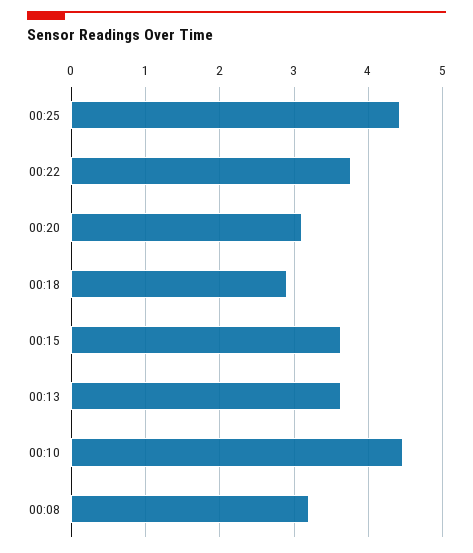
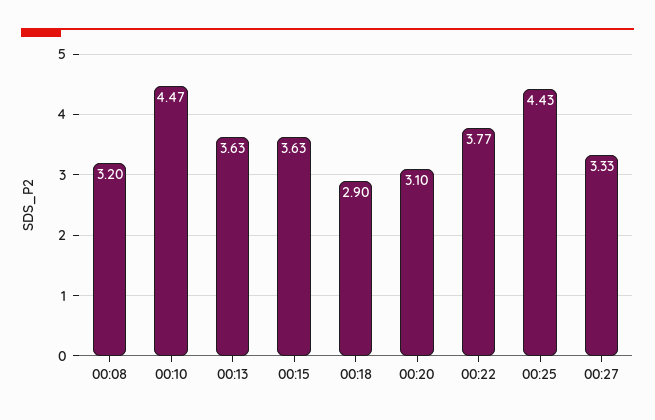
00:27: none -> 3.33

